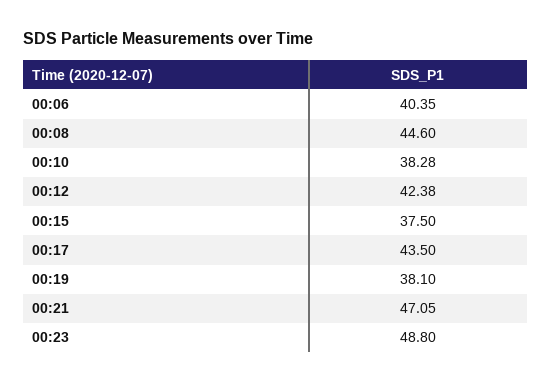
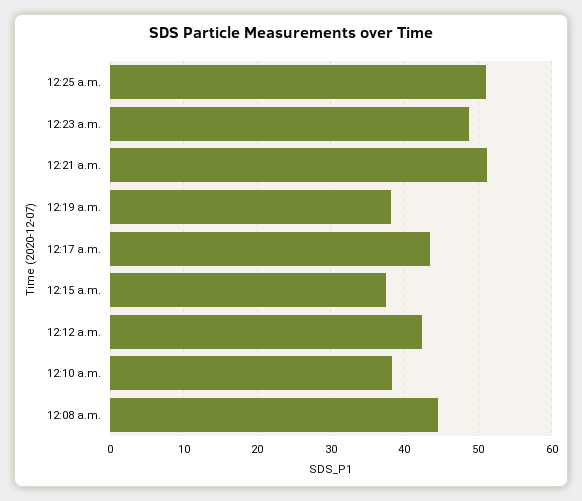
00:06: 40.35 -> none
00:21: 47.05 -> 51
12:25 a.m.: none -> 51

